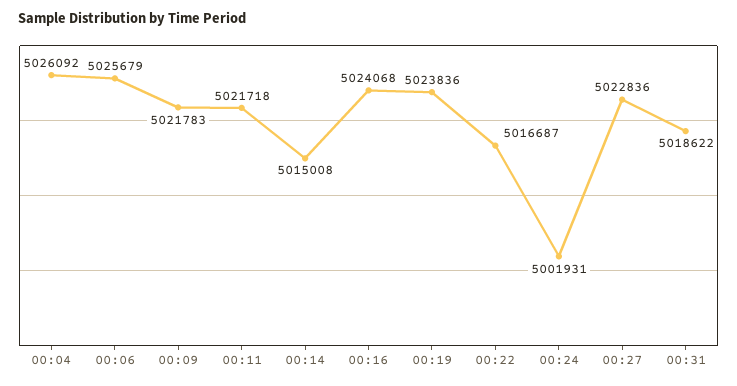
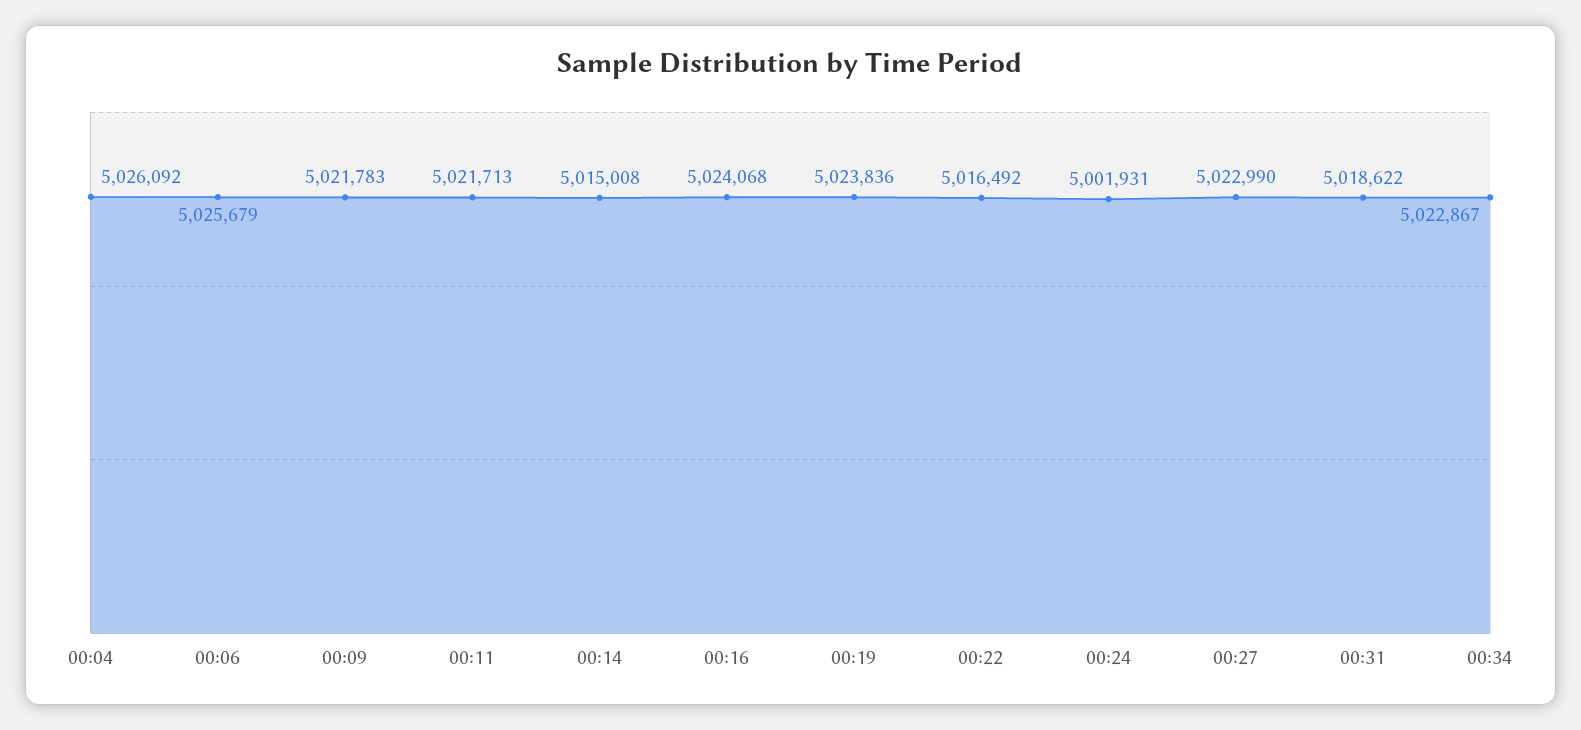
00:11: 5021718 -> 5021713
00:22: 5016687 -> 5016492
00:27: 5022836 -> 5022990
00:34: none -> 5022867

